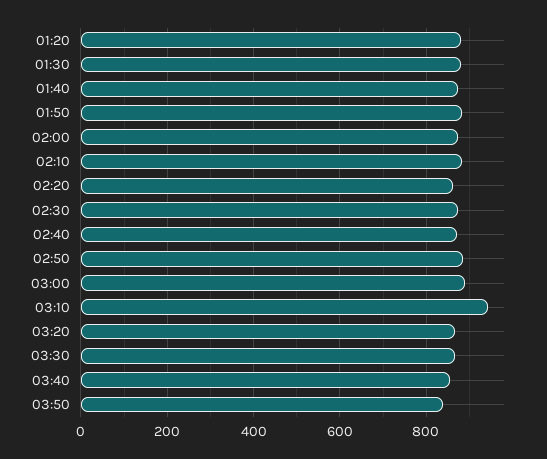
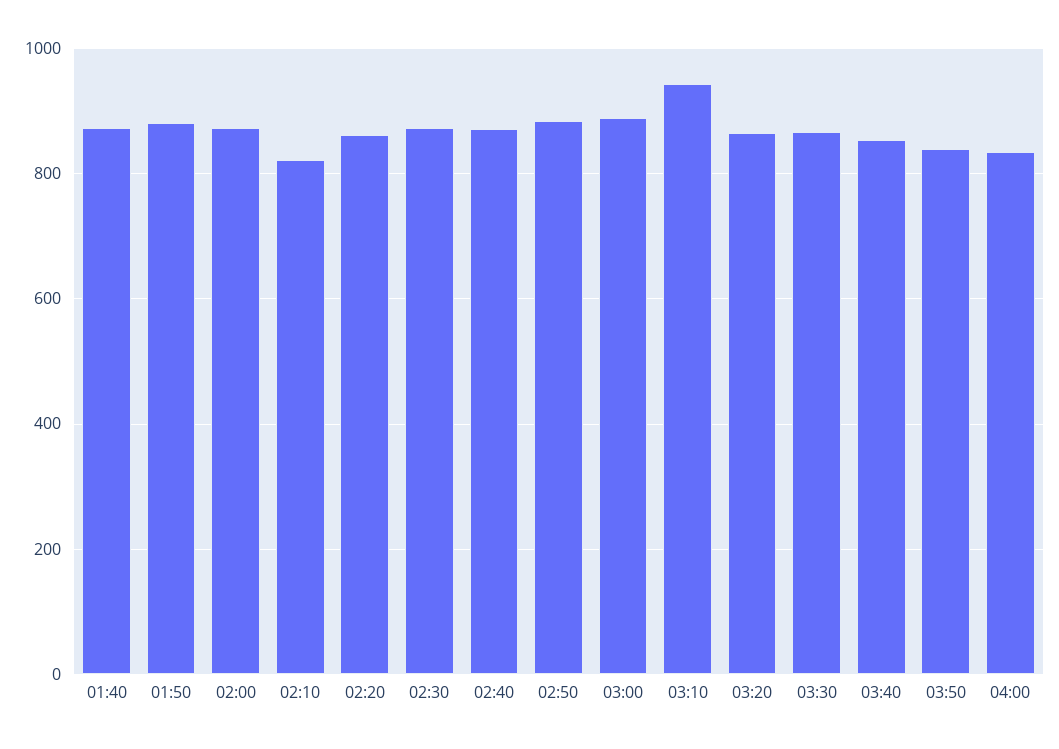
01:20: 880 -> none
01:30: 880 -> none
02:10: 880 -> 820
04:00: none -> 840

